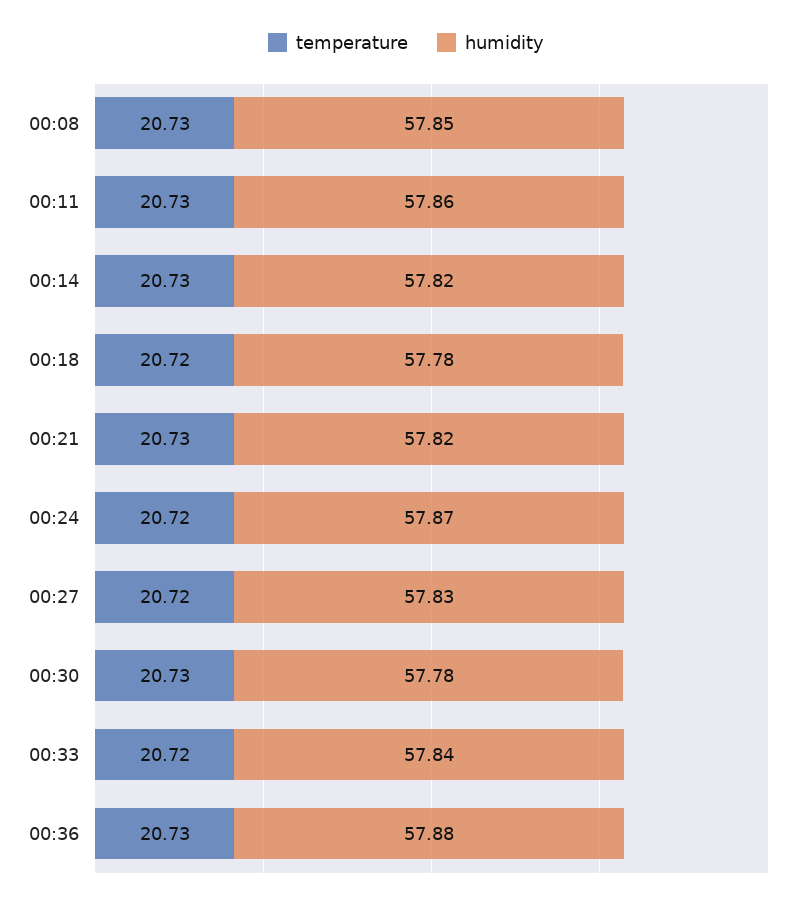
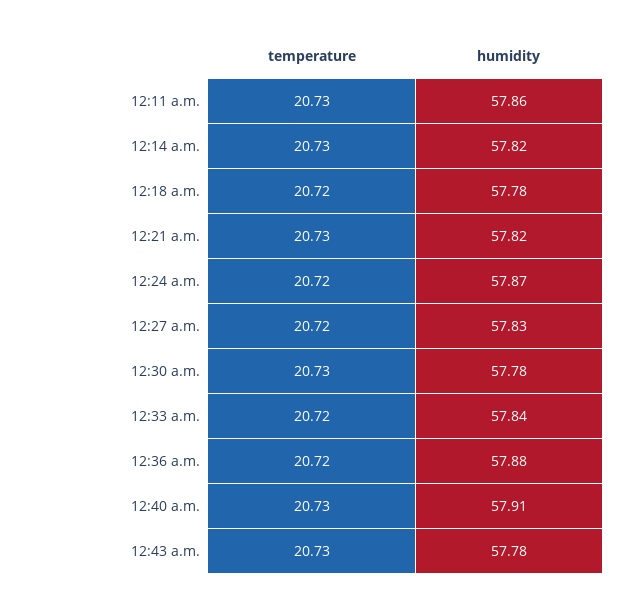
temperature, 00:08: 20.73 -> none
humidity, 00:08: 57.85 -> none
temperature, 00:36: 20.73 -> 20.72
temperature, 12:40 a.m.: none -> 20.73
humidity, 12:40 a.m.: none -> 57.91
temperature, 12:43 a.m.: none -> 20.73
humidity, 12:43 a.m.: none -> 57.78

